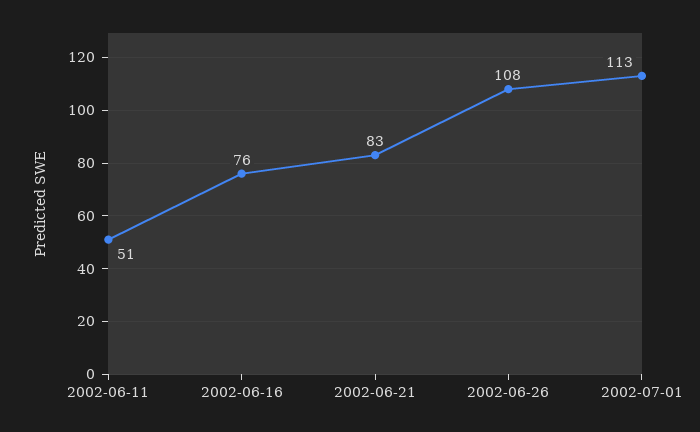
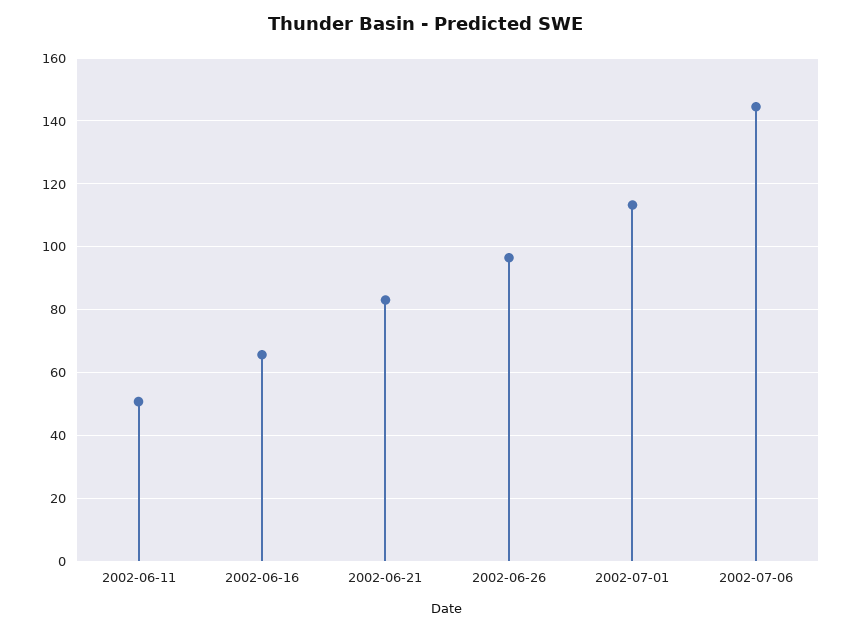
2002-06-16: 76 -> 66
2002-06-26: 108 -> 96
2002-07-06: none -> 144

